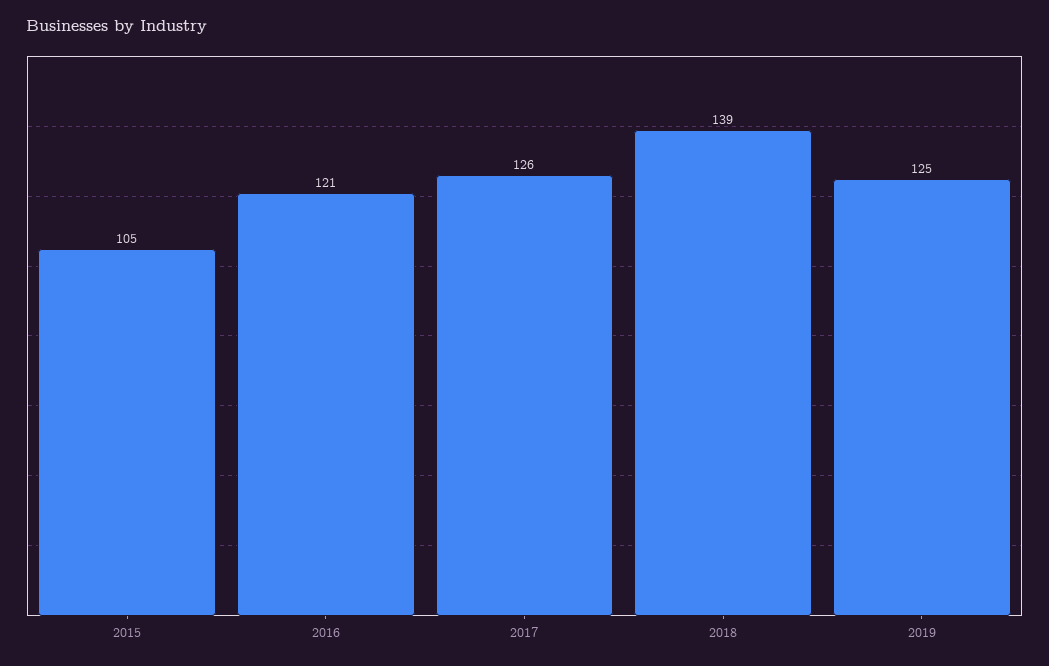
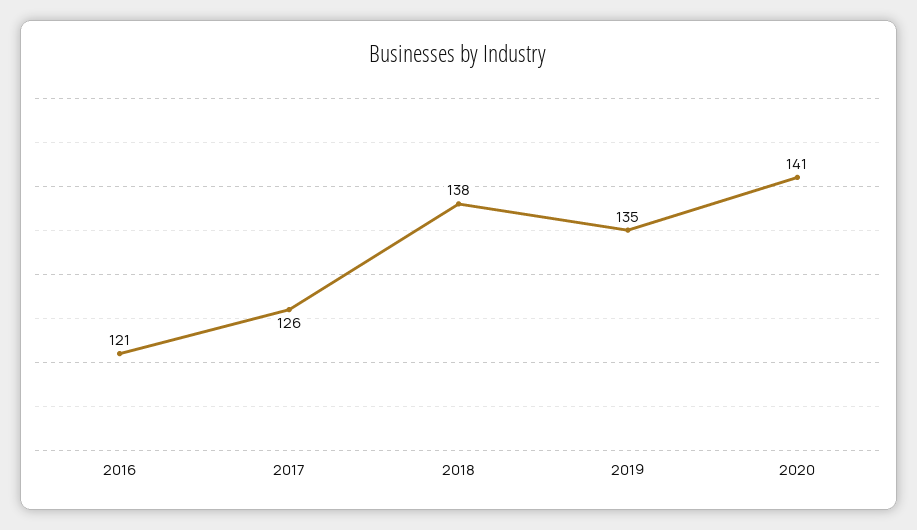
2015: 105 -> none
2018: 139 -> 138
2019: 125 -> 135
2020: none -> 141

